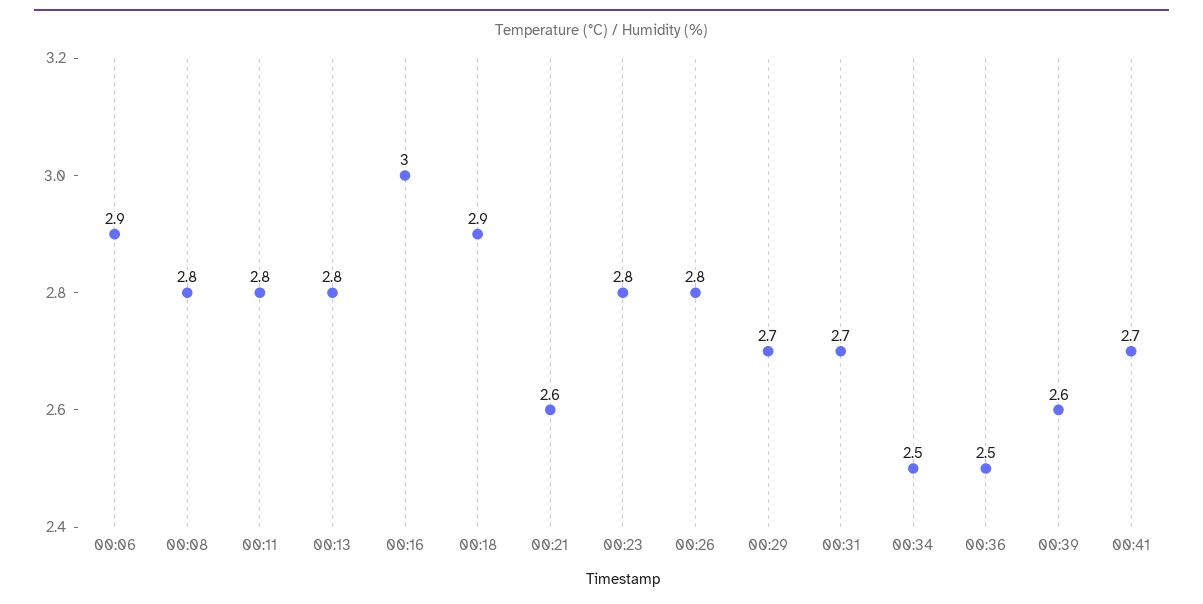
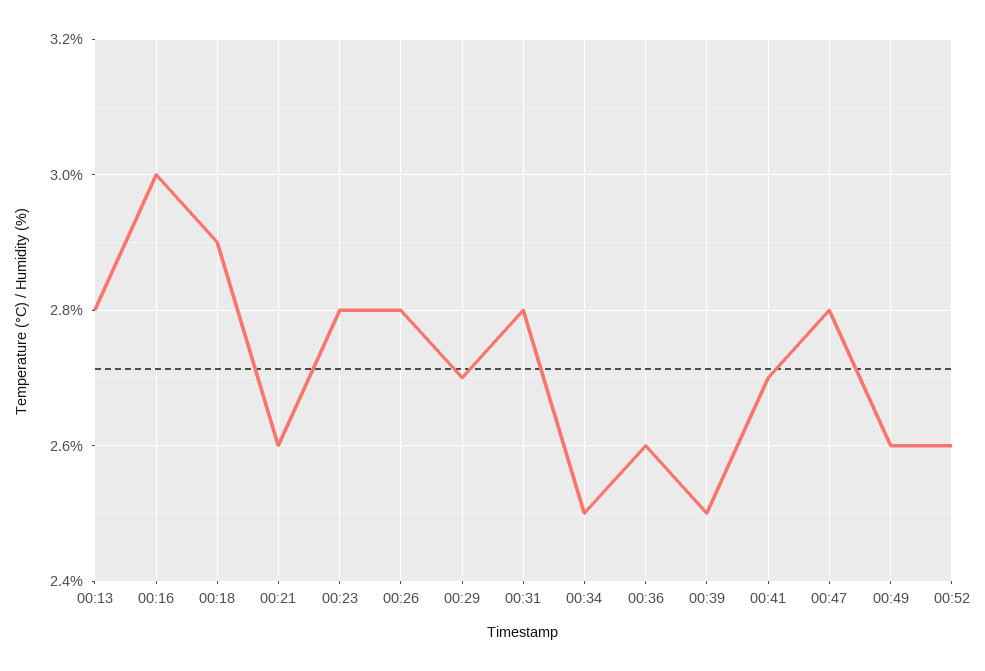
00:06: 2.9 -> none
00:08: 2.8 -> none
00:11: 2.8 -> none
00:31: 2.7 -> 2.8
00:36: 2.5 -> 2.6
00:39: 2.6 -> 2.5
00:47: none -> 2.8
00:49: none -> 2.6
00:52: none -> 2.6

